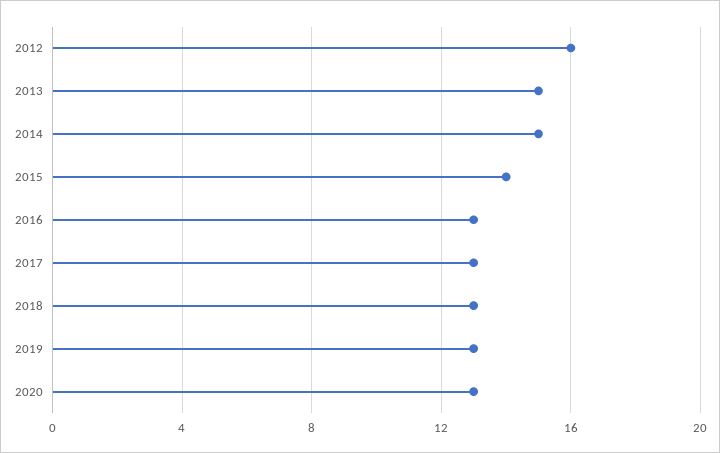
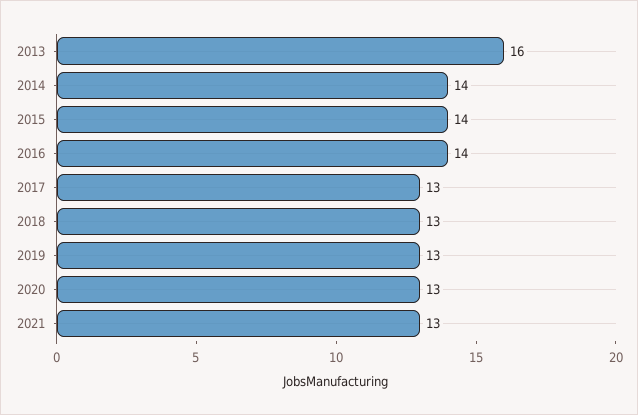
2012: 16 -> none
2013: 15 -> 16
2014: 15 -> 14
2016: 13 -> 14
2021: none -> 13

